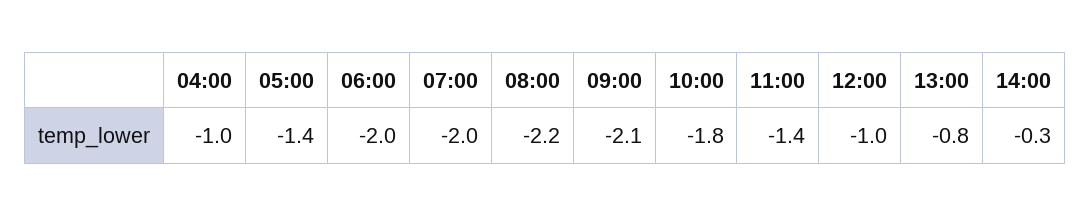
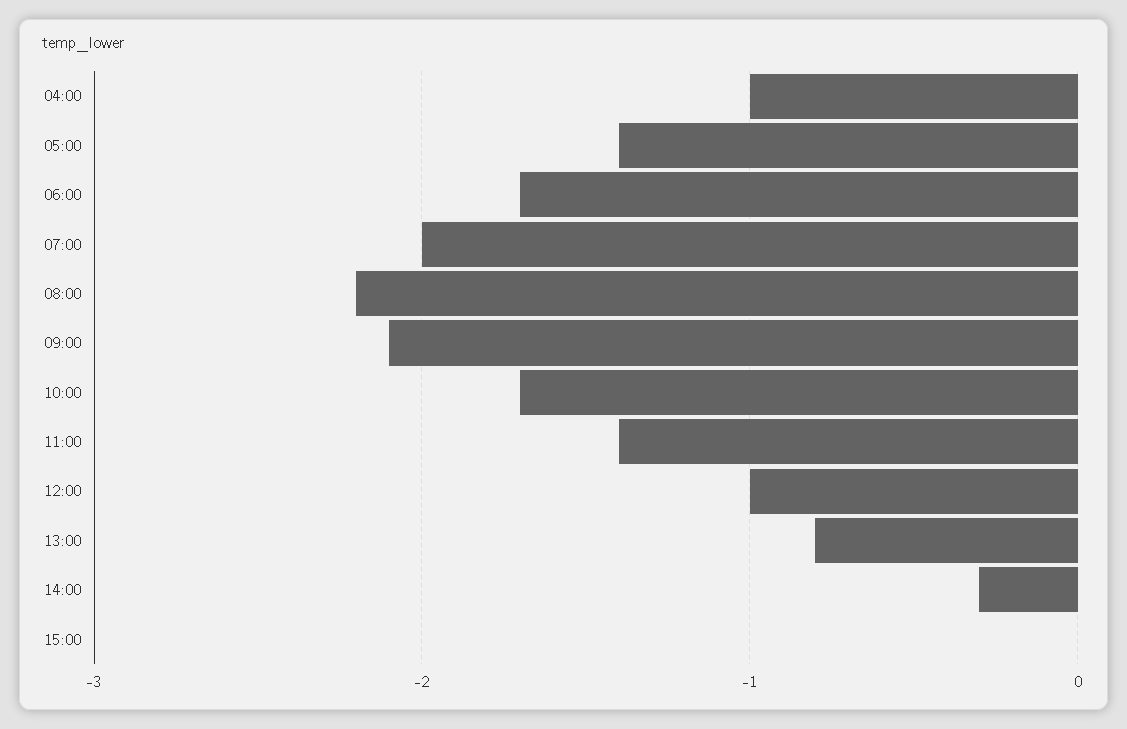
06:00: -2 -> -1.7
10:00: -1.8 -> -1.7
15:00: none -> 0

